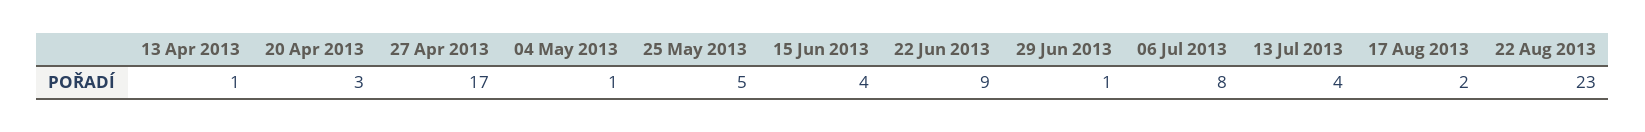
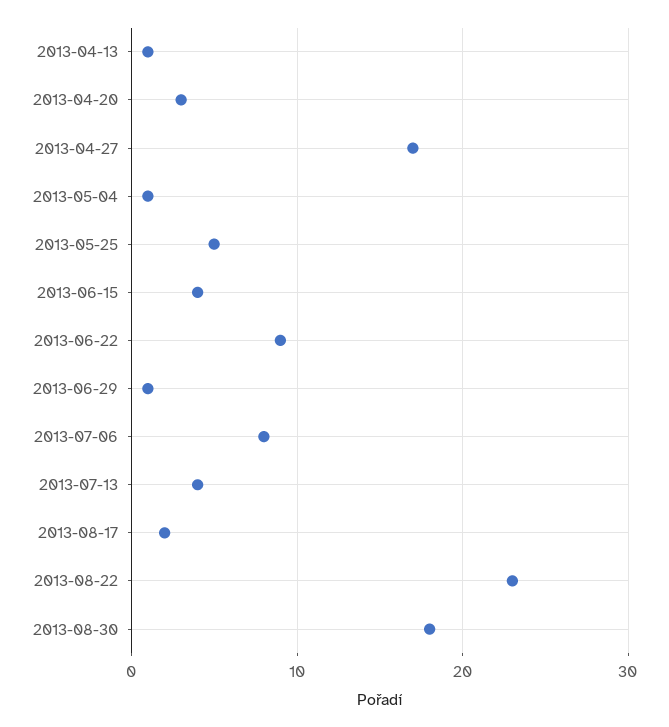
2013-08-30: none -> 18

